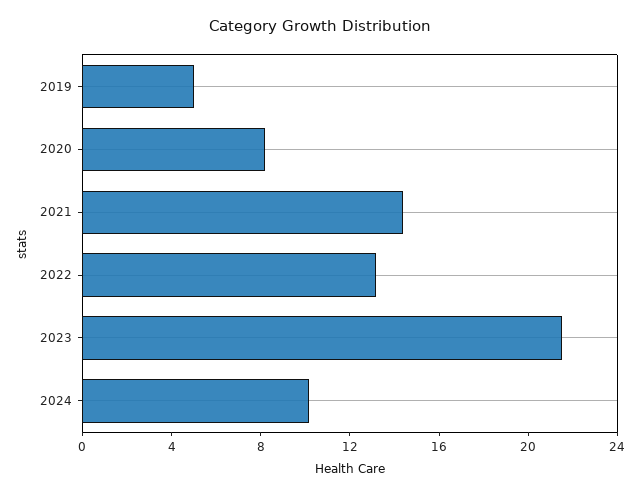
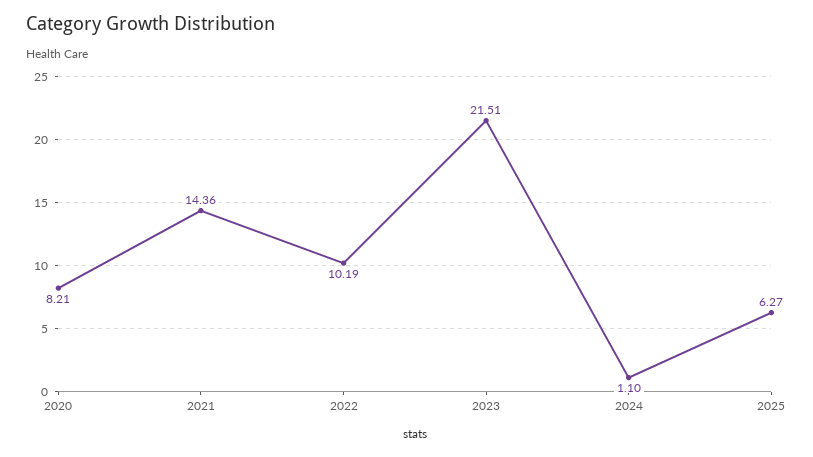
2019: 5 -> none
2022: 13 -> 10.19
2024: 10 -> 1.1
2025: none -> 6.27

